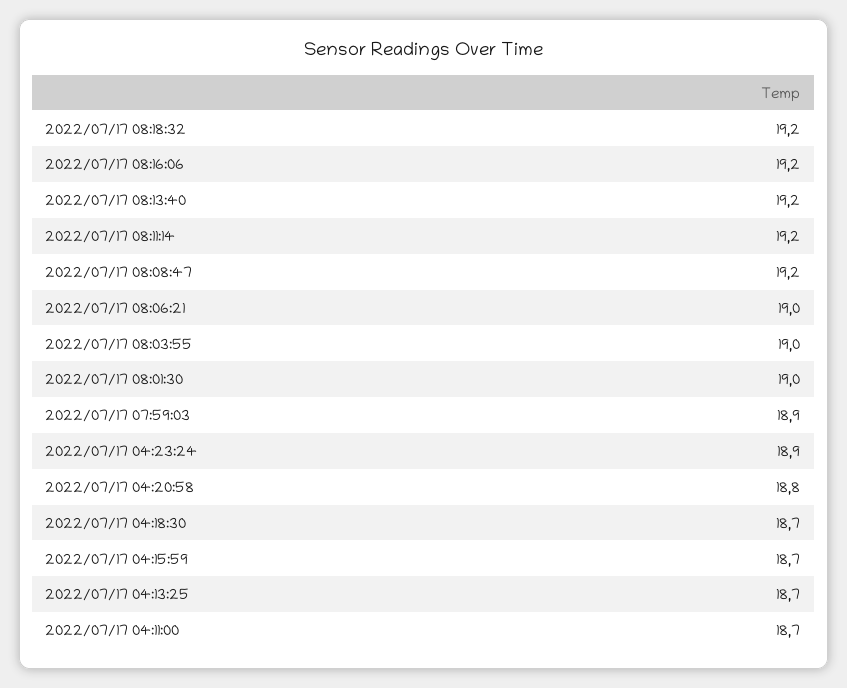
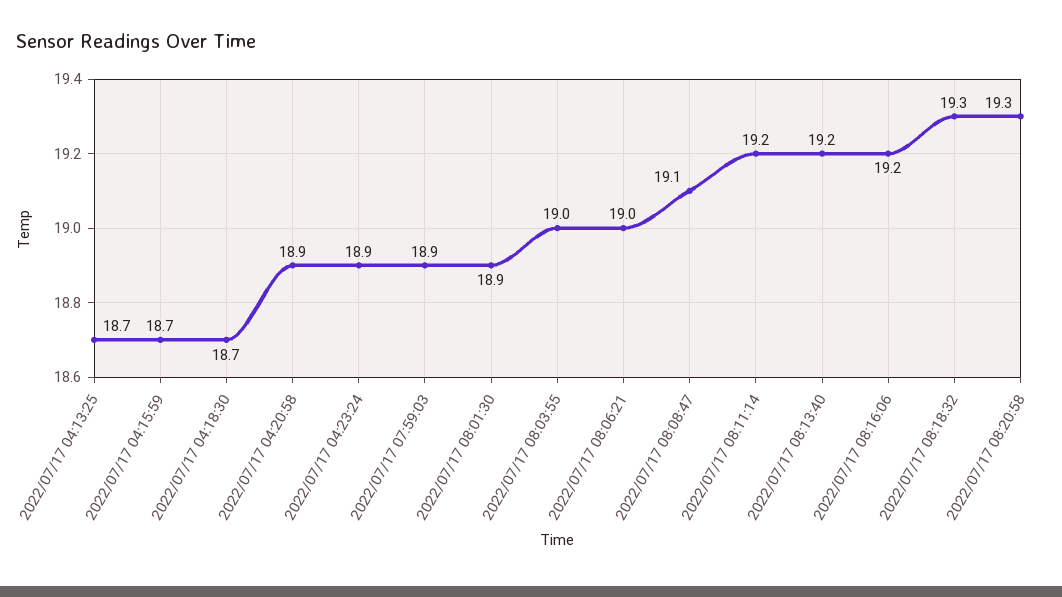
2022/07/17 08:18:32: 19.2 -> 19.3
2022/07/17 08:08:47: 19.2 -> 19.1
2022/07/17 08:01:30: 19 -> 18.9
2022/07/17 04:20:58: 18.8 -> 18.9
2022/07/17 04:11:00: 18.7 -> none
2022/07/17 08:20:58: none -> 19.3

